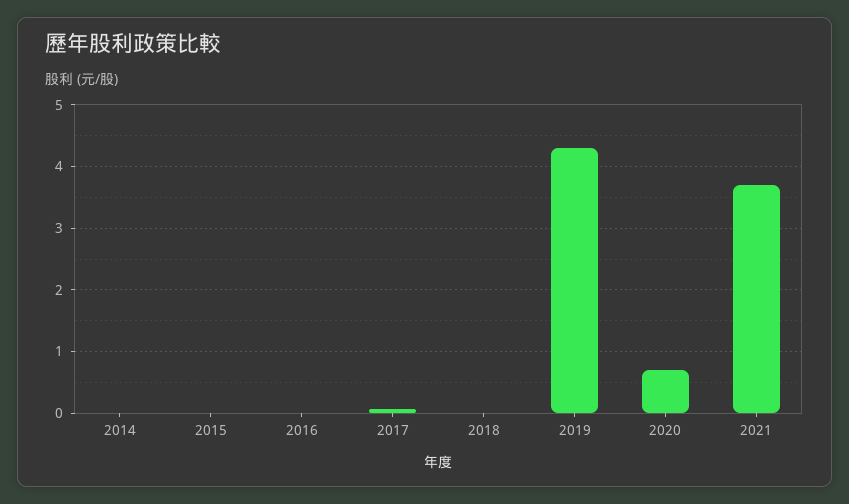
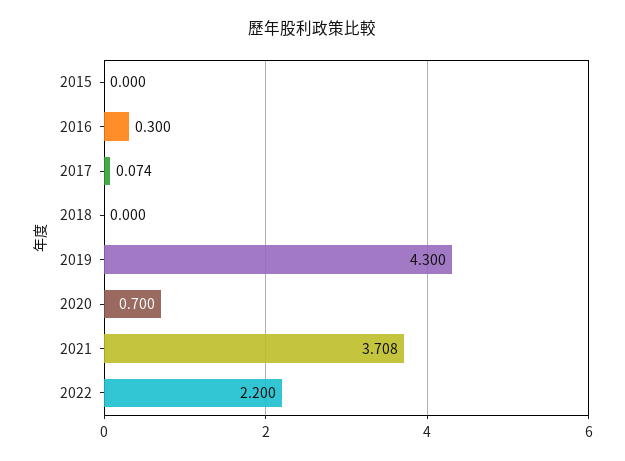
2014: 0 -> none
2016: 0 -> 0.3
2022: none -> 2.2

